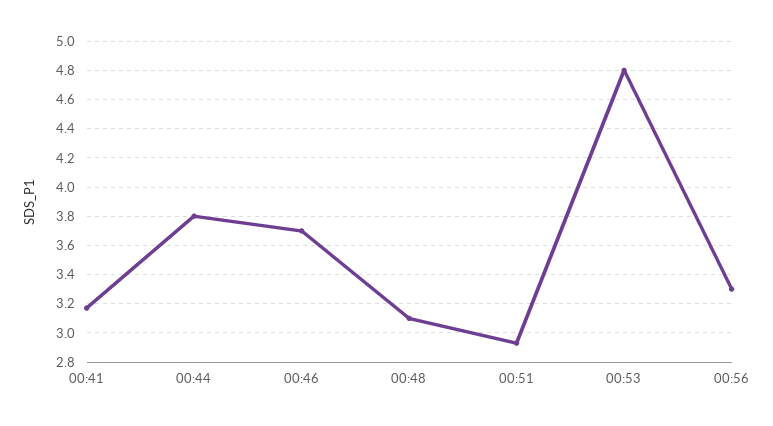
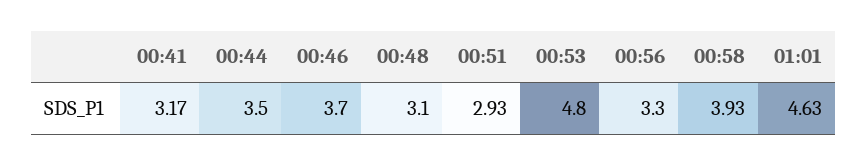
00:44: 3.8 -> 3.5
00:58: none -> 3.93
01:01: none -> 4.63

